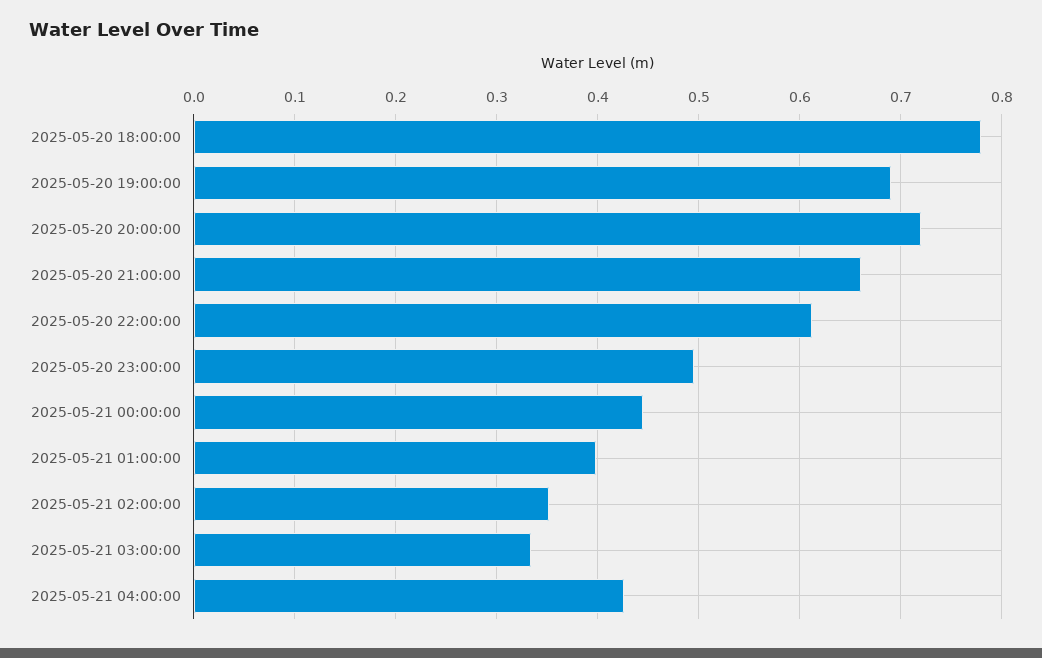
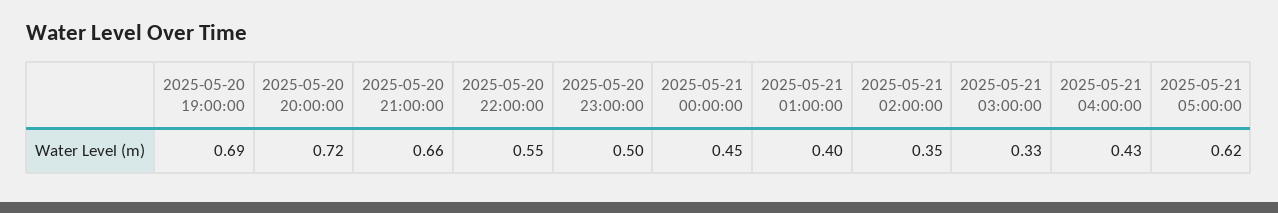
2025-05-20 18:00:00: 0.78 -> none
2025-05-20 22:00:00: 0.61 -> 0.55
2025-05-21 05:00:00: none -> 0.62

